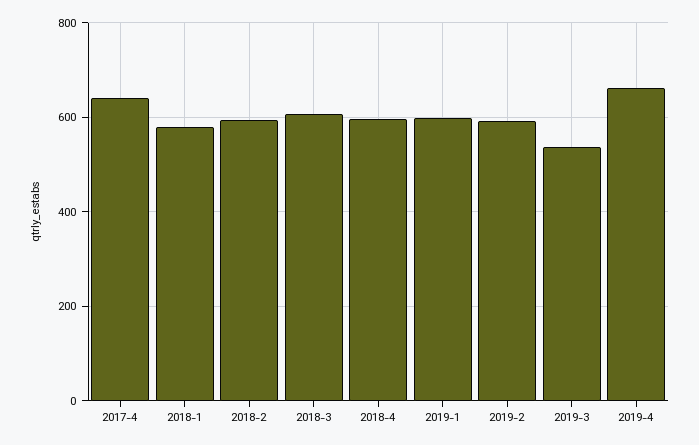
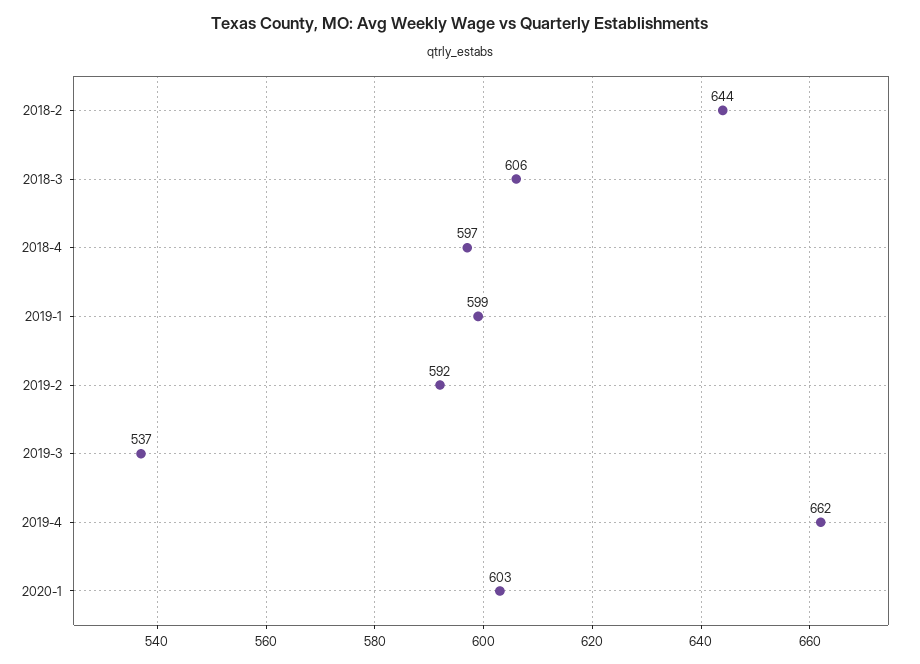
2017-4: 640 -> none
2018-1: 580 -> none
2018-2: 600 -> 644
2020-1: none -> 603

